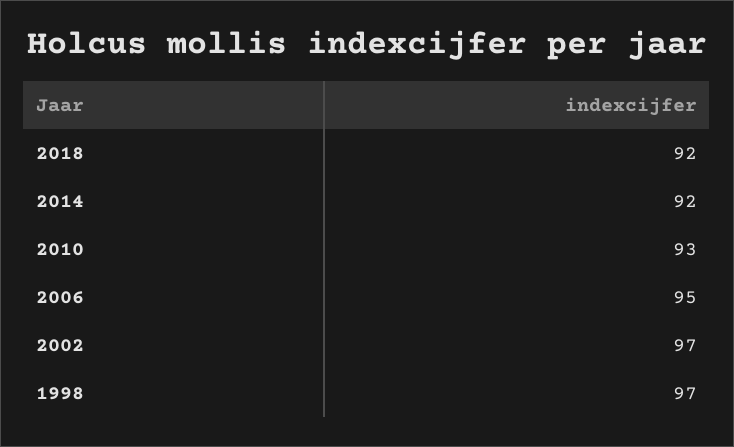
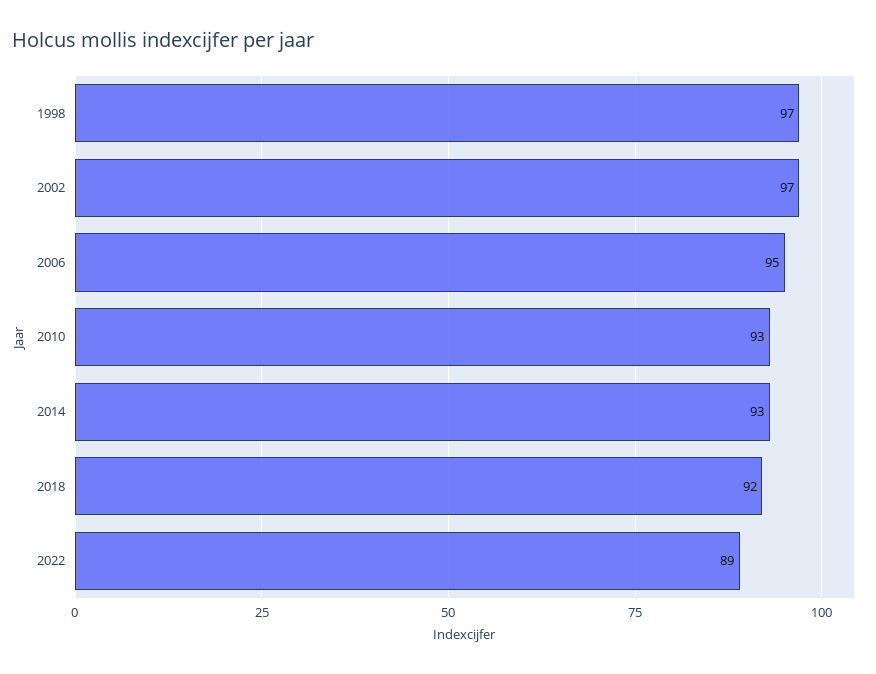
2014: 92 -> 93
2022: none -> 89

